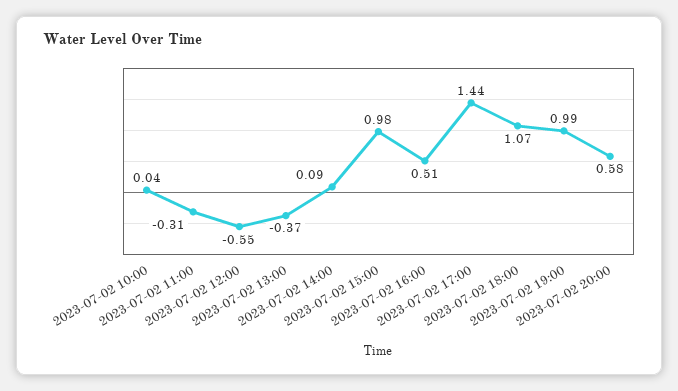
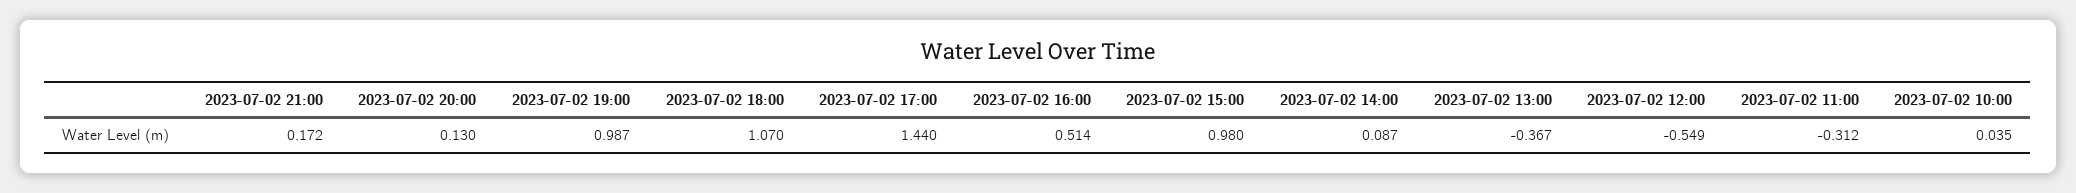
2023-07-02 20:00: 0.58 -> 0.13
2023-07-02 21:00: none -> 0.172

